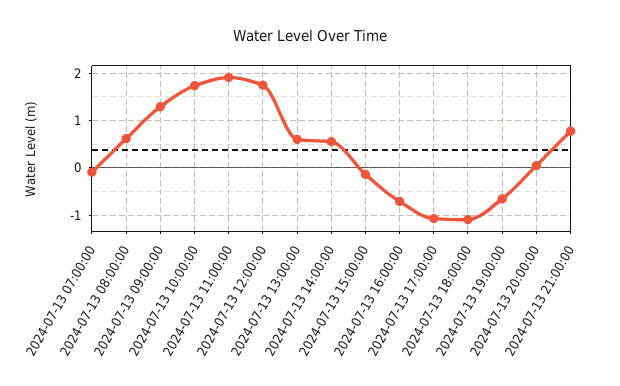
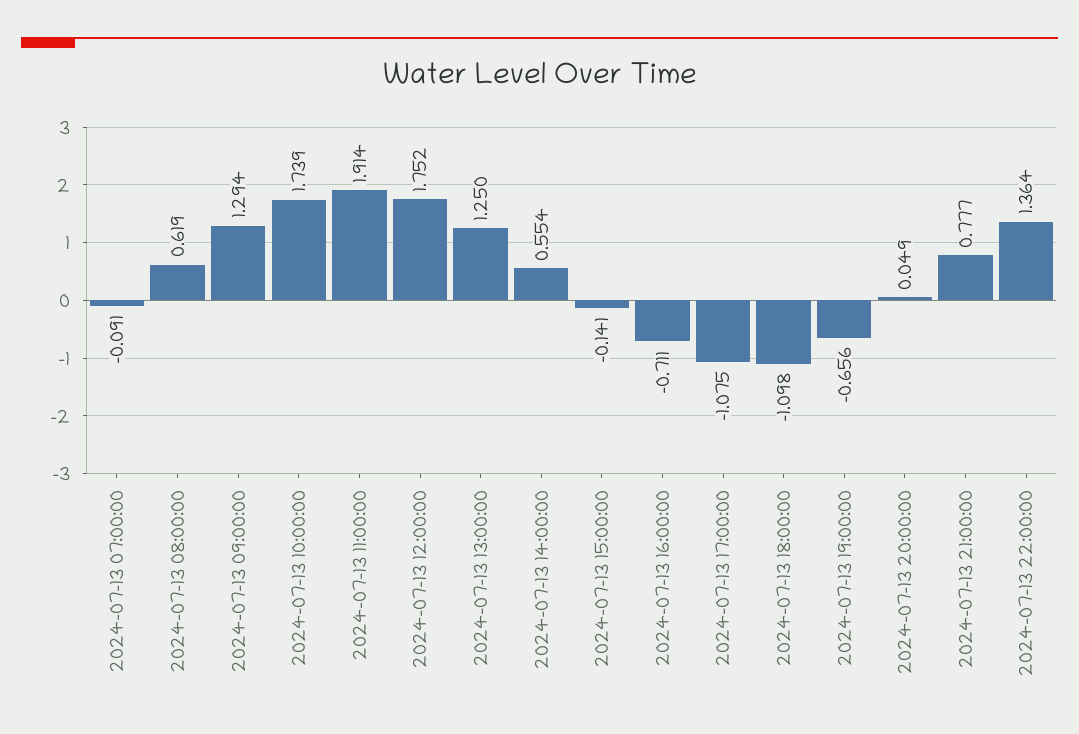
2024-07-13 13:00:00: 0.6 -> 1.25
2024-07-13 22:00:00: none -> 1.364

